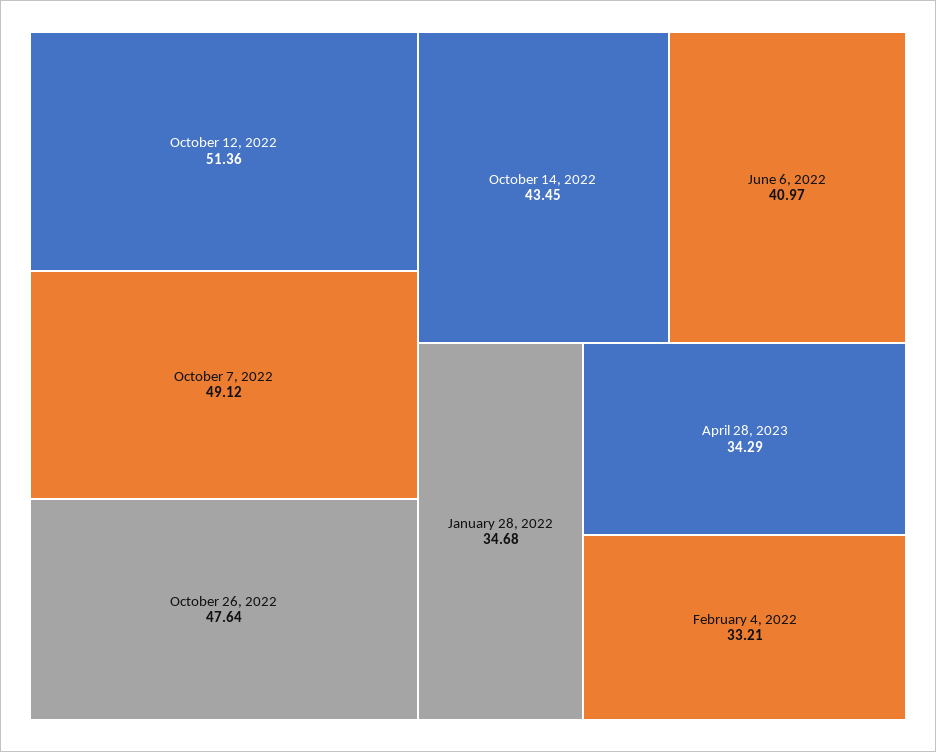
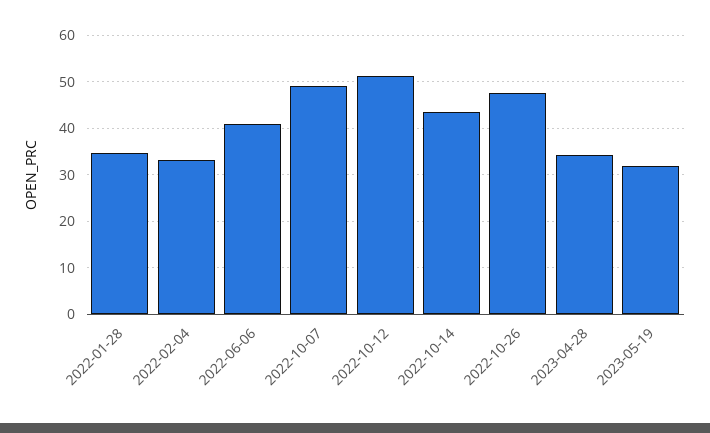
2023-05-19: none -> 32

